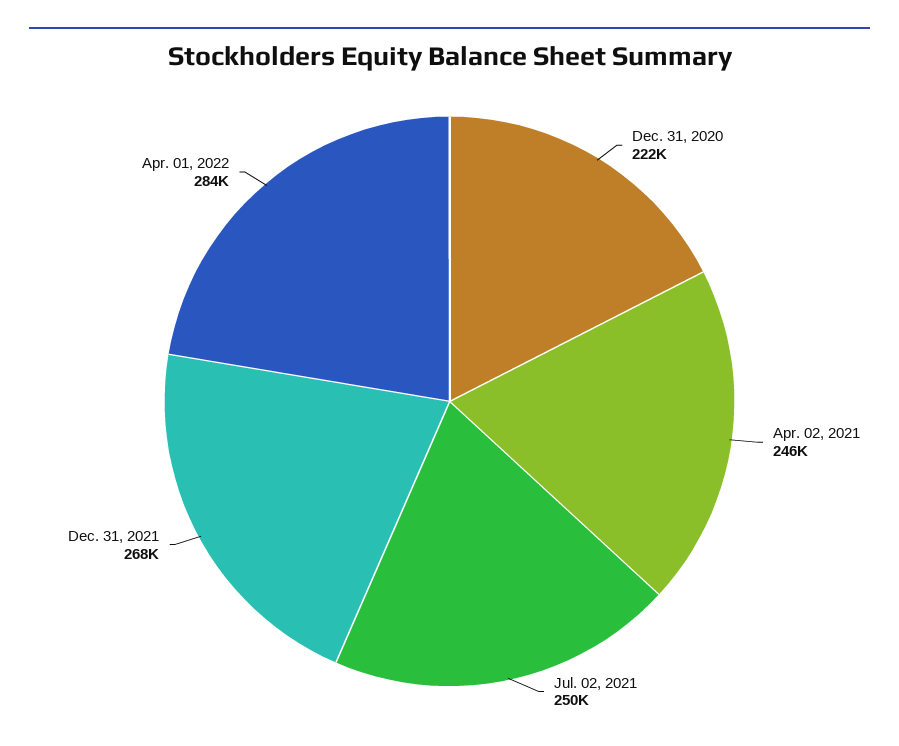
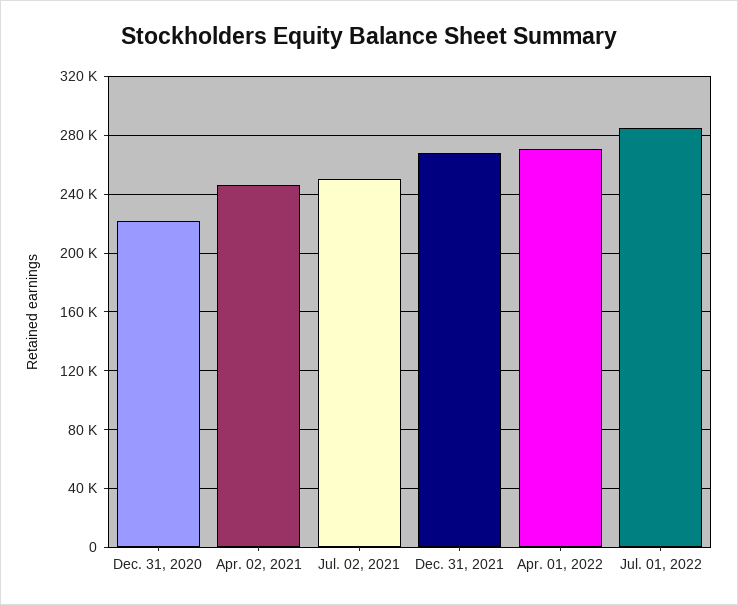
Apr. 01, 2022: 284000 -> 270000
Jul. 01, 2022: none -> 285000

